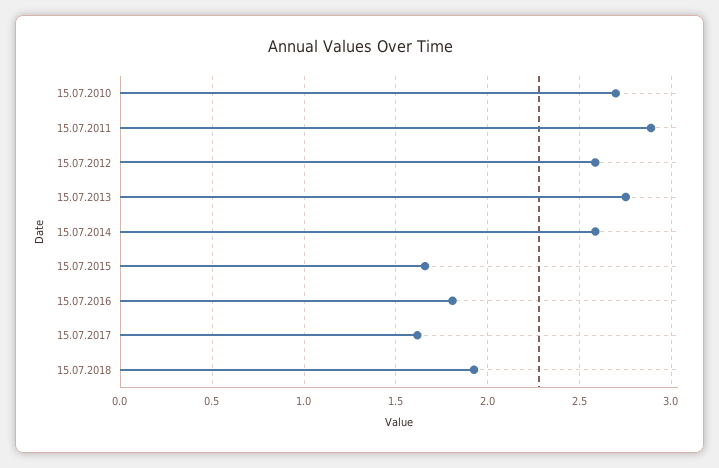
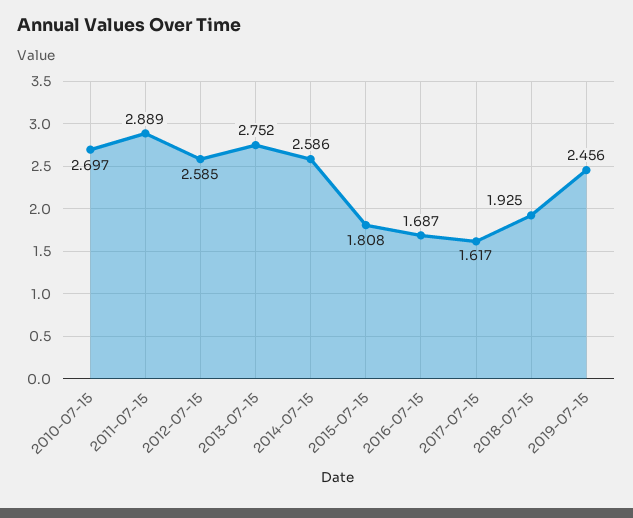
15.07.2015: 1.65 -> 1.808
15.07.2016: 1.8 -> 1.687
2019-07-15: none -> 2.456

